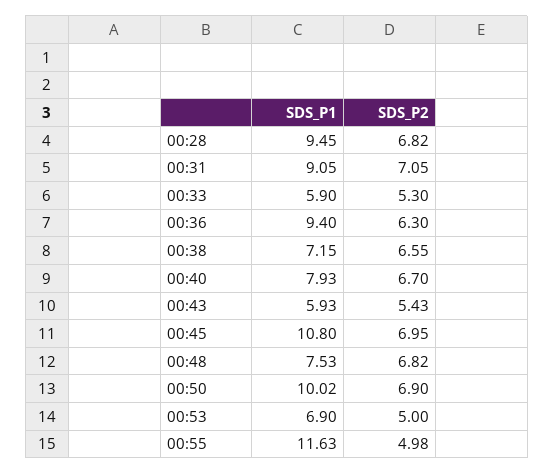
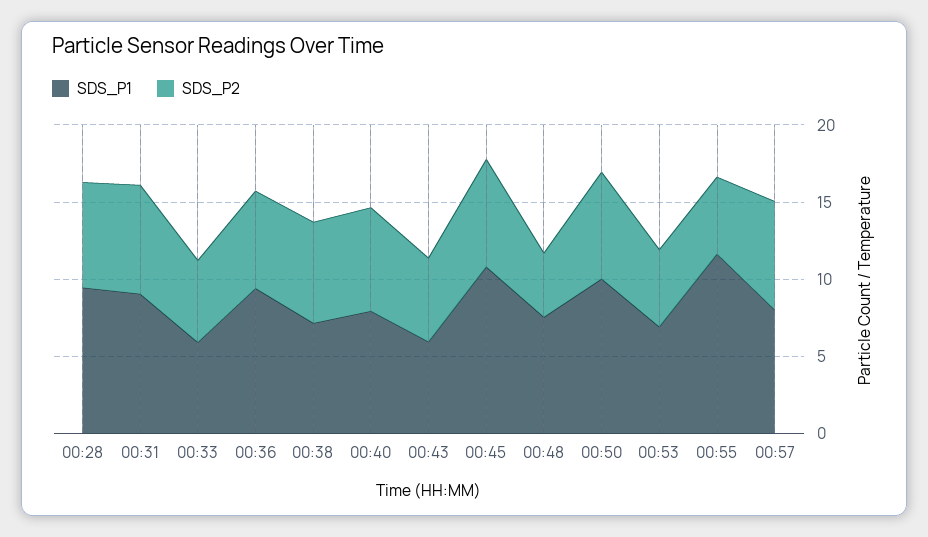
SDS_P2, 00:48: 6.82 -> 4
SDS_P1, 00:57: none -> 8
SDS_P2, 00:57: none -> 7

